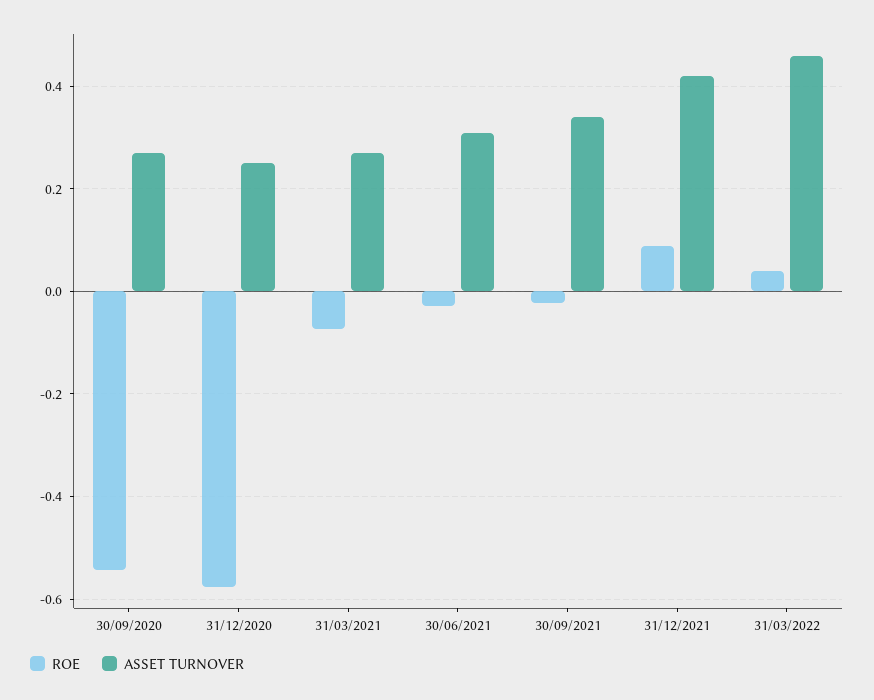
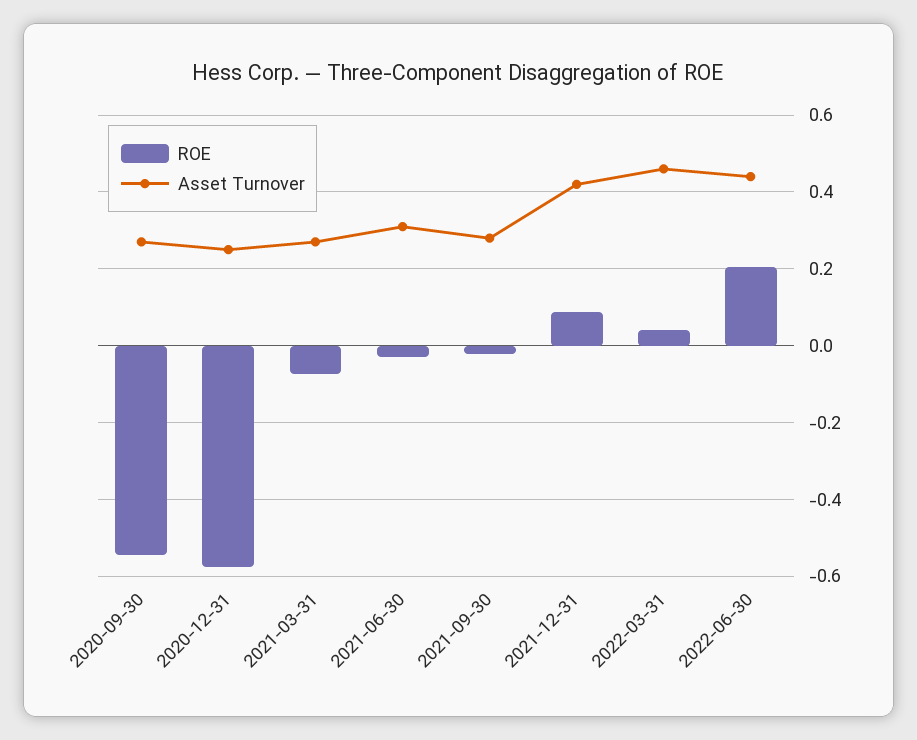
ASSET TURNOVER, 30/09/2021: 0.34 -> 0.28
ROE, 2022-06-30: none -> 0.2
ASSET TURNOVER, 2022-06-30: none -> 0.44

